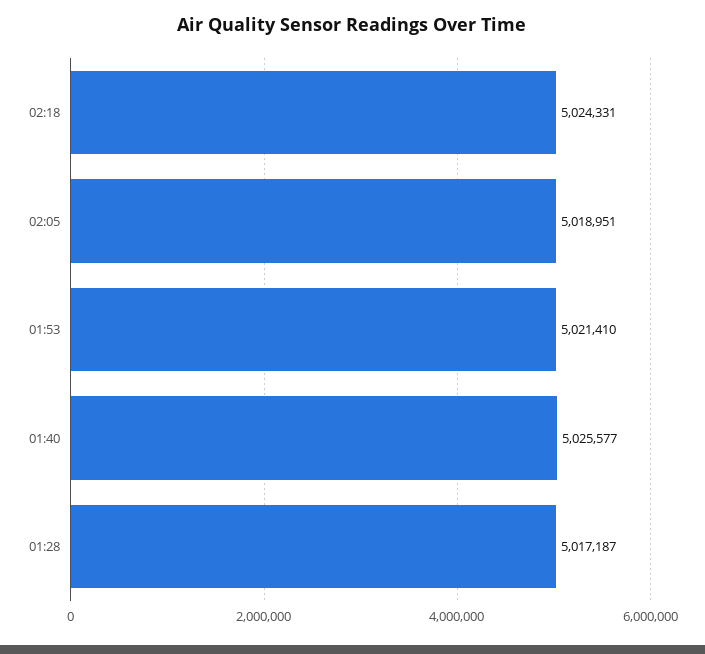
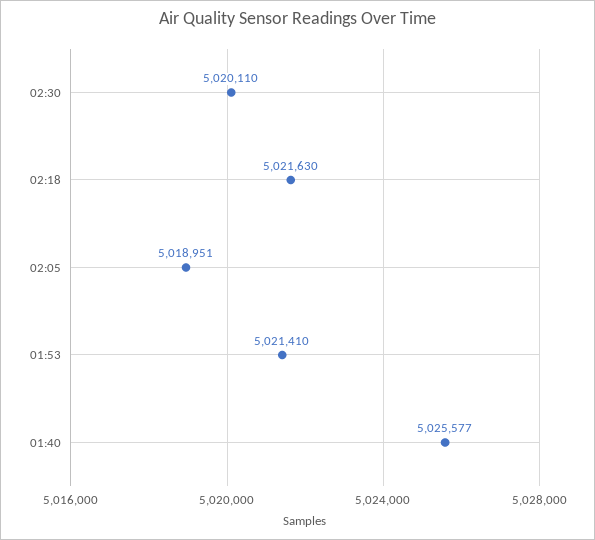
02:18: 5024331 -> 5021630
01:28: 5017187 -> none
02:30: none -> 5020110

